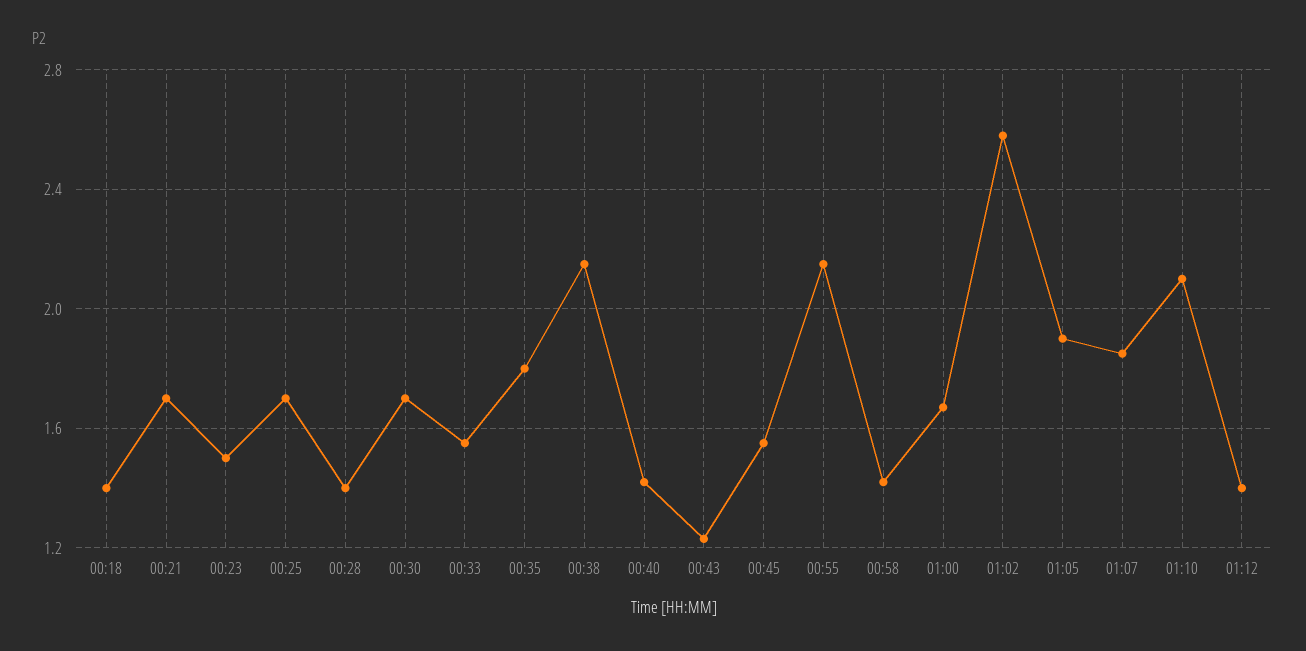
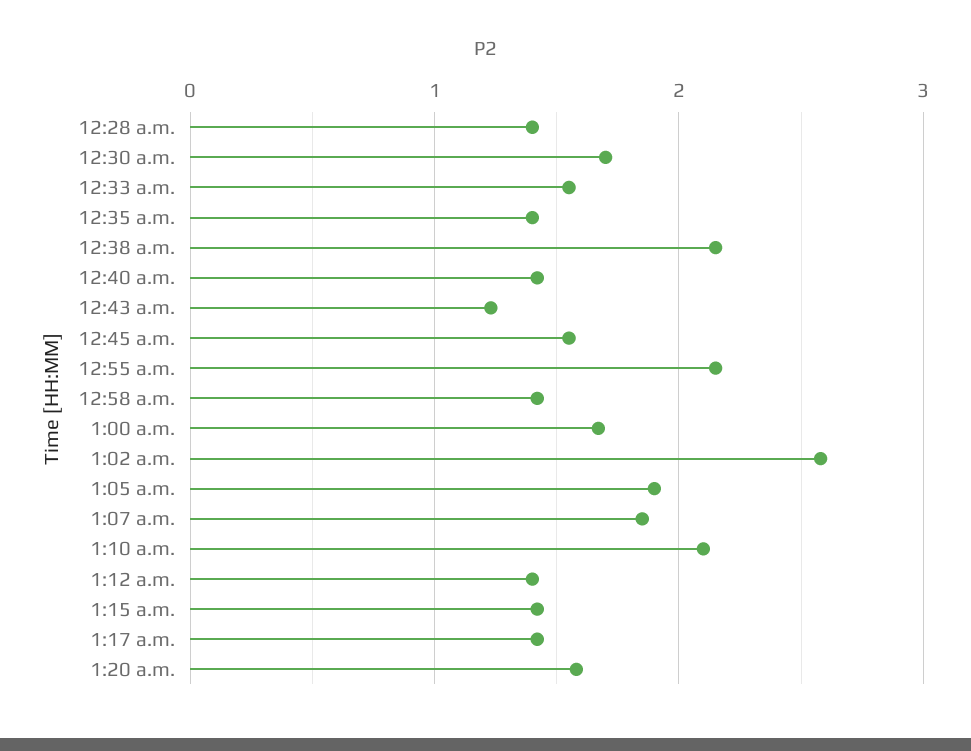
00:18: 1.4 -> none
00:21: 1.7 -> none
00:23: 1.5 -> none
00:25: 1.7 -> none
00:35: 1.8 -> 1.4
1:15 a.m.: none -> 1.4
1:17 a.m.: none -> 1.4
1:20 a.m.: none -> 1.6

